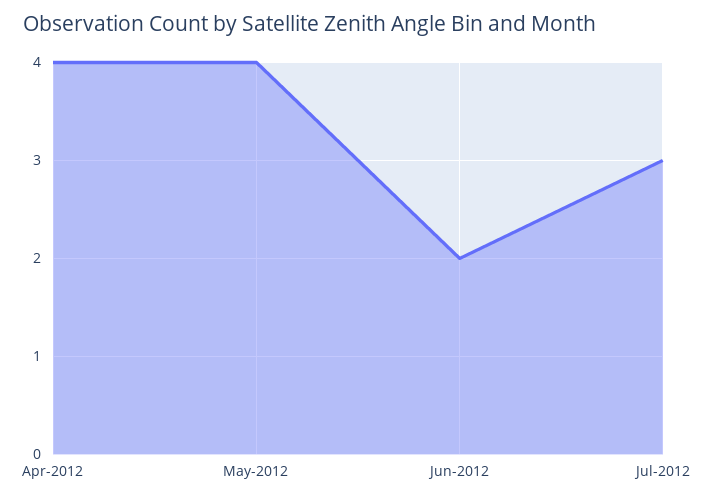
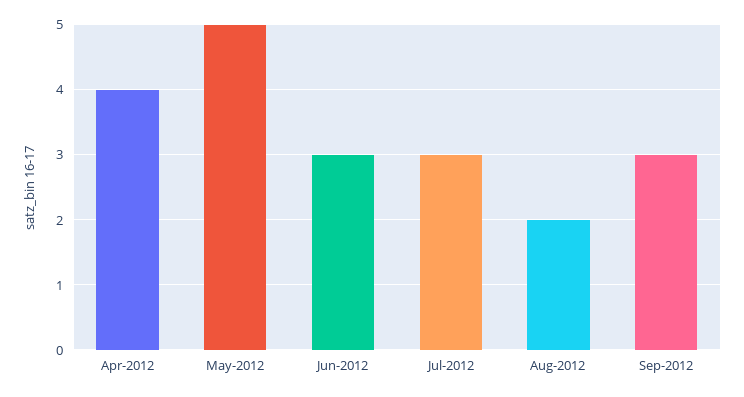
May-2012: 4 -> 5
Jun-2012: 2 -> 3
Aug-2012: none -> 2
Sep-2012: none -> 3

